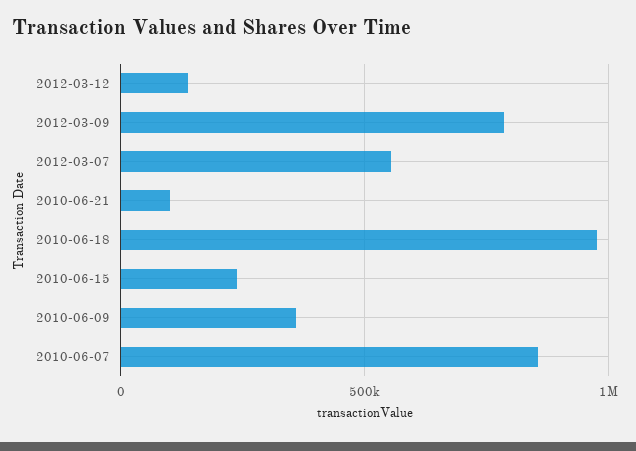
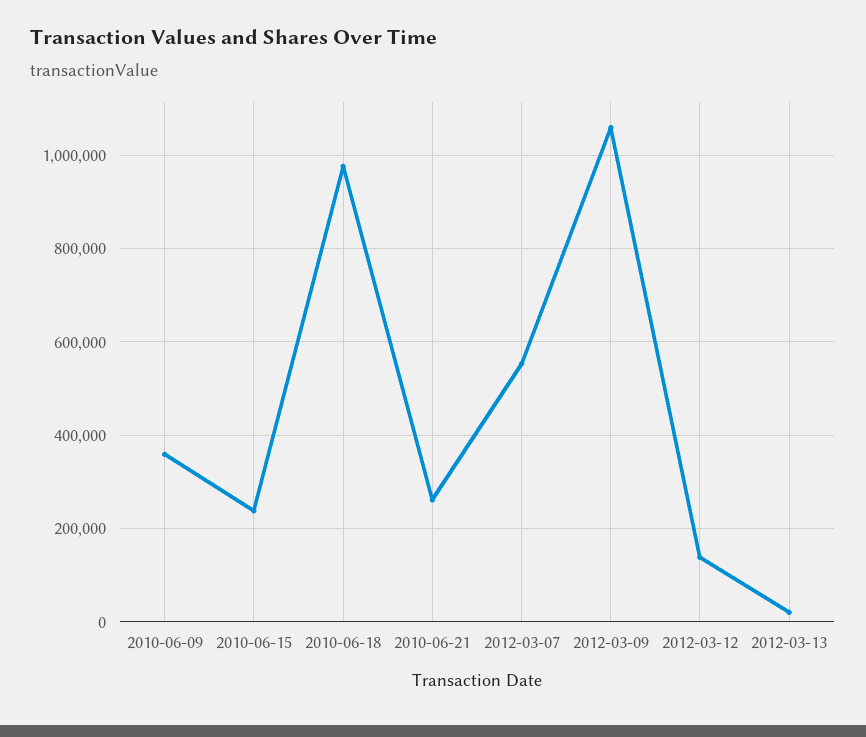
2012-03-09: 800000 -> 1060000
2010-06-21: 100000 -> 260000
2010-06-07: 850000 -> none
2012-03-13: none -> 20000

